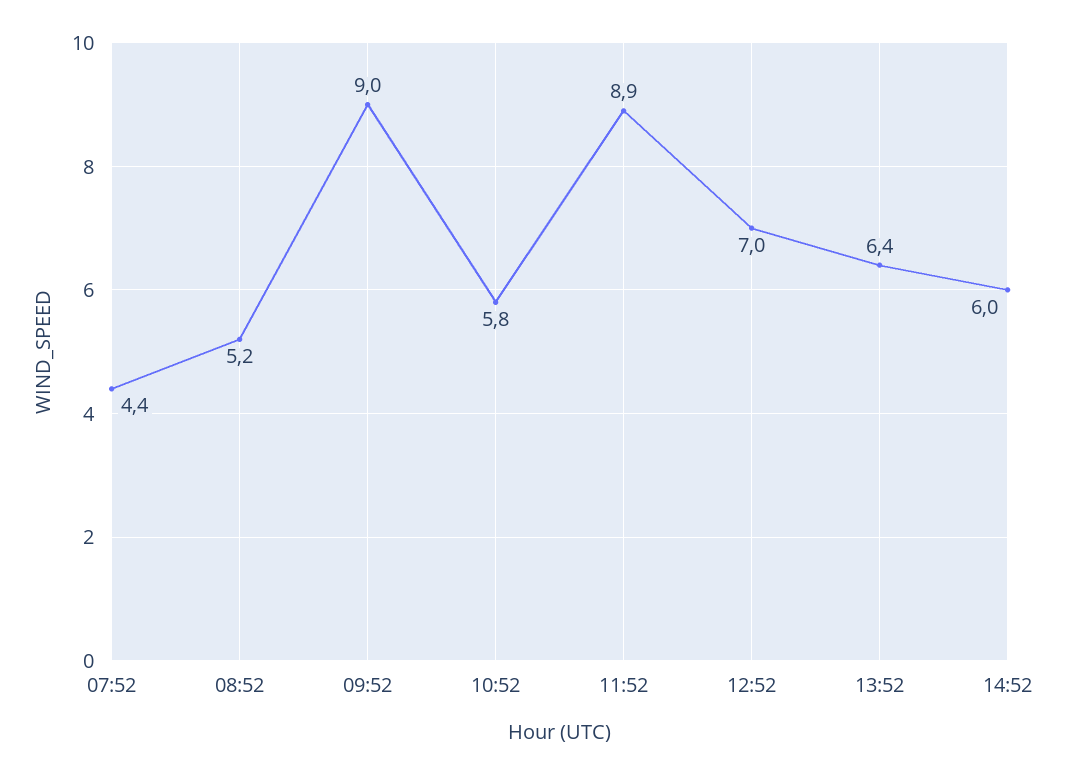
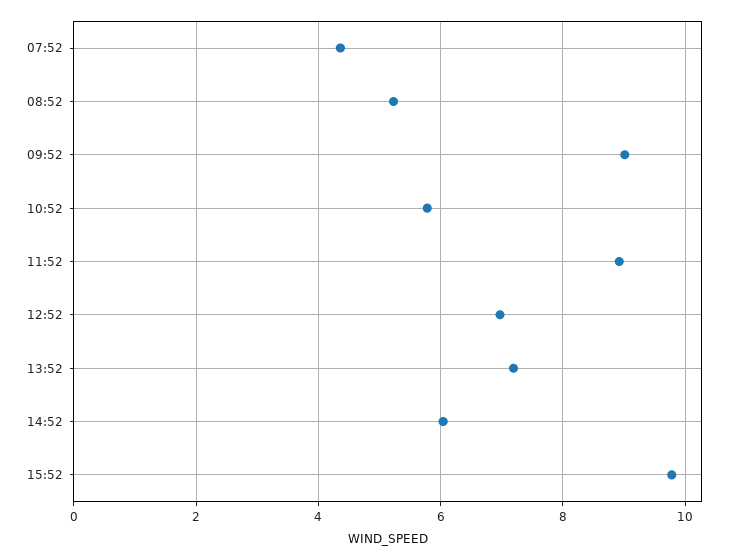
13:52: 6.4 -> 7.2
15:52: none -> 9.8

